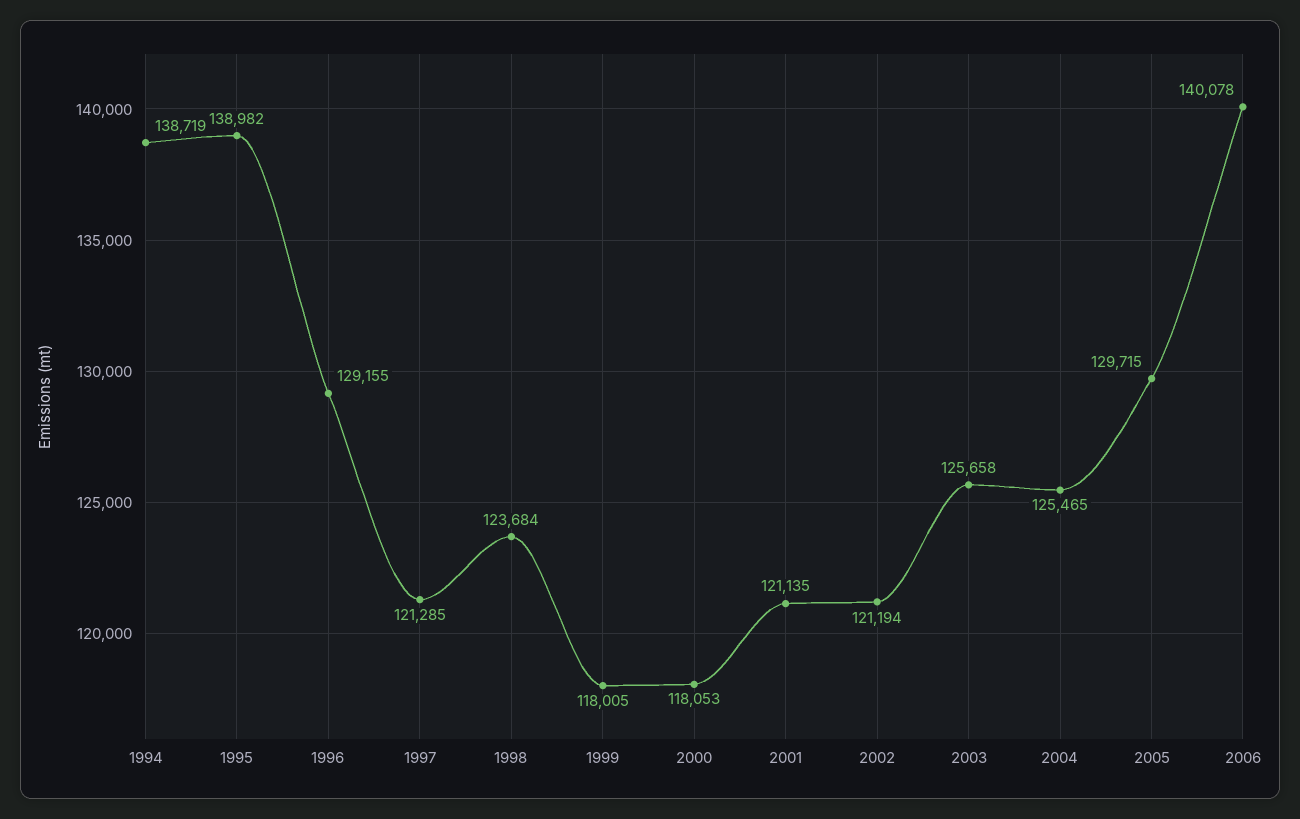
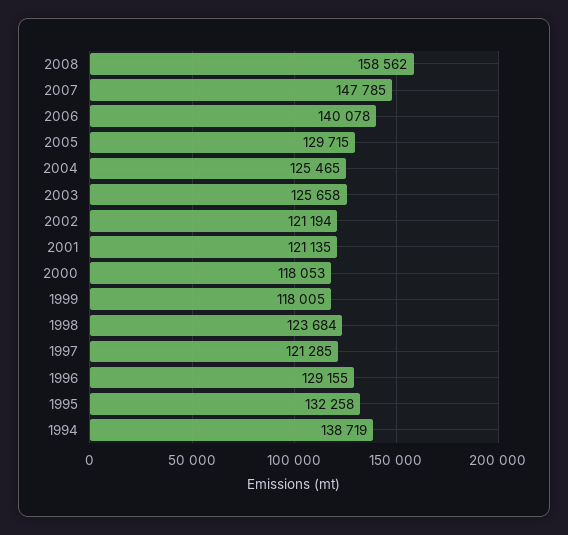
1995: 138982 -> 132258
2008: none -> 158562
2007: none -> 147785

